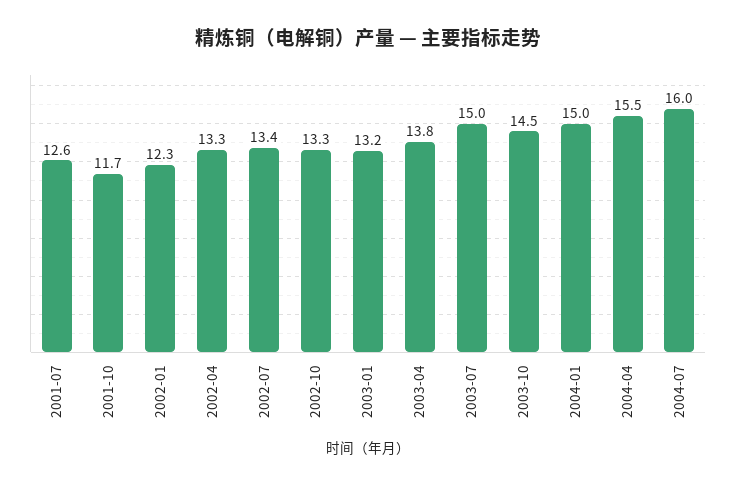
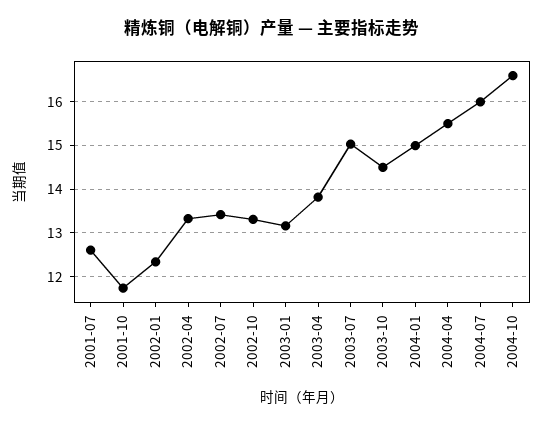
2004-10: none -> 16.6

